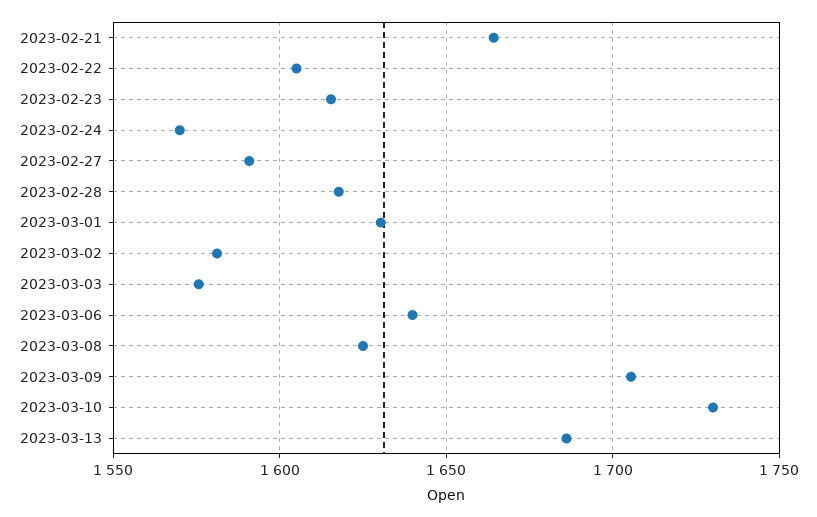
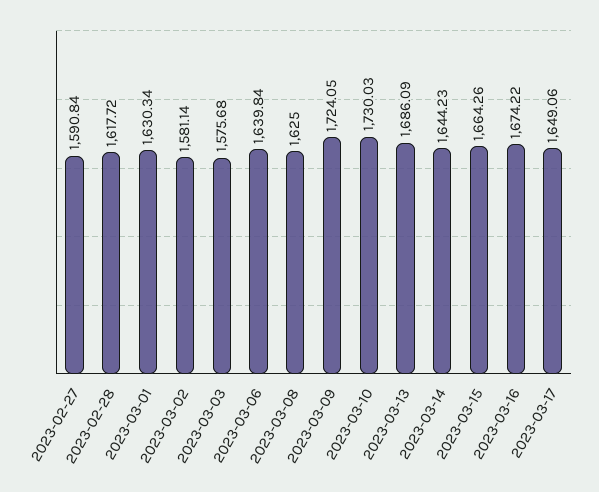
2023-02-21: 1665 -> none
2023-02-22: 1605 -> none
2023-02-23: 1615 -> none
2023-02-24: 1570 -> none
2023-03-09: 1705 -> 1724.05
2023-03-14: none -> 1644.23
2023-03-15: none -> 1664.26
2023-03-16: none -> 1674.22
2023-03-17: none -> 1649.06

